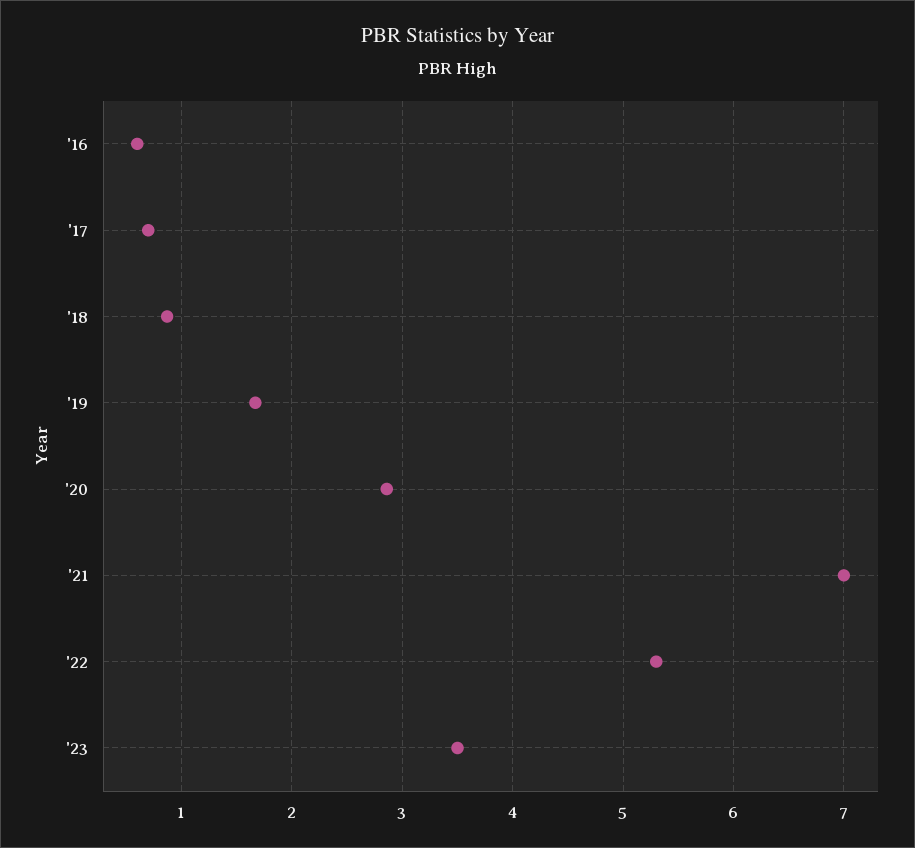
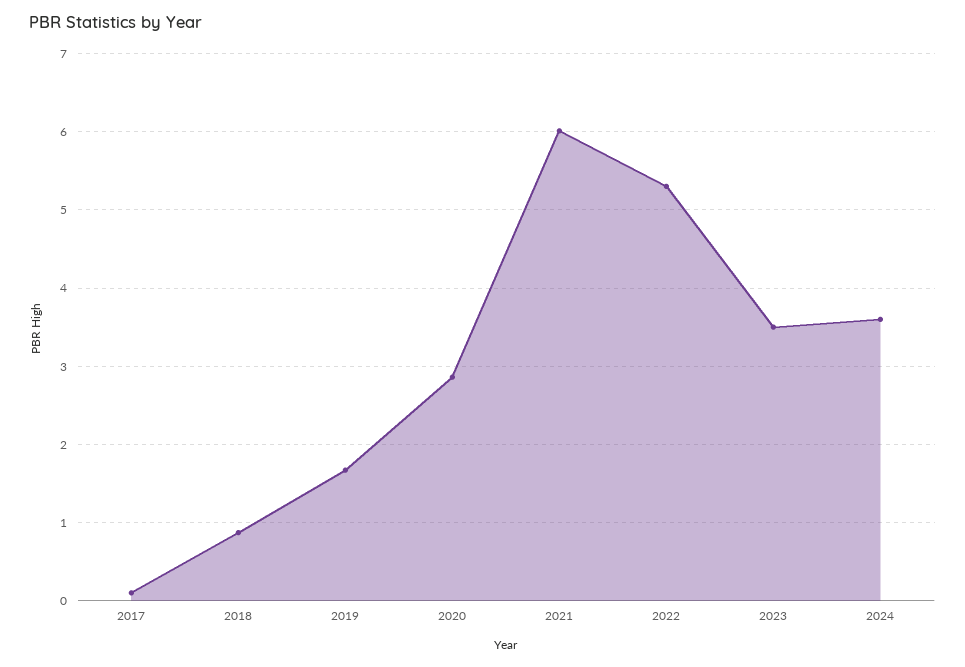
'16: 0.6 -> none
'17: 0.7 -> 0.1
'21: 7 -> 6
2024: none -> 3.6

